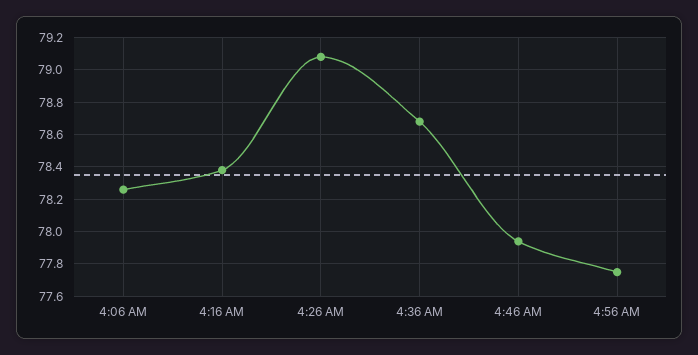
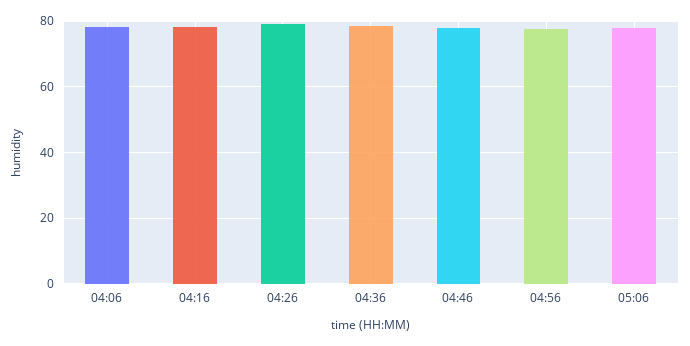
05:06: none -> 78

